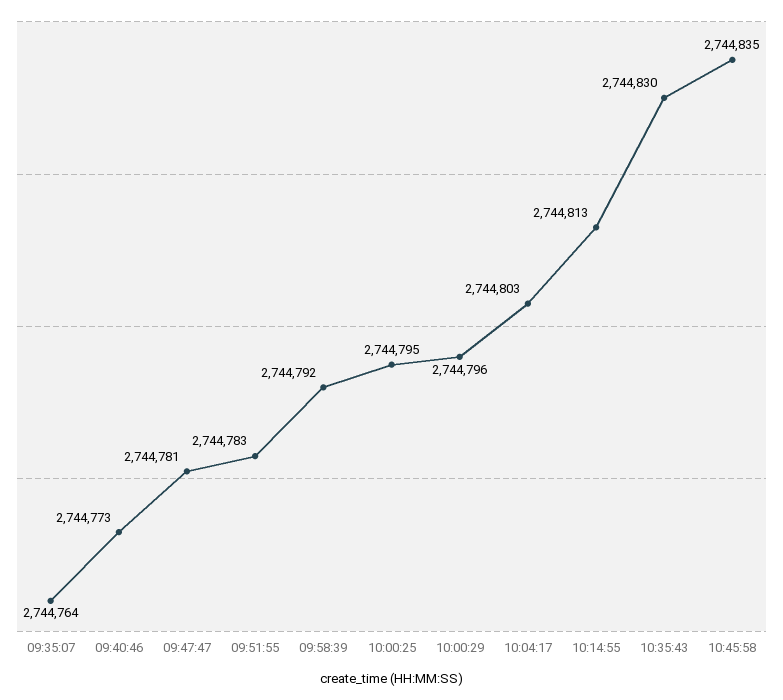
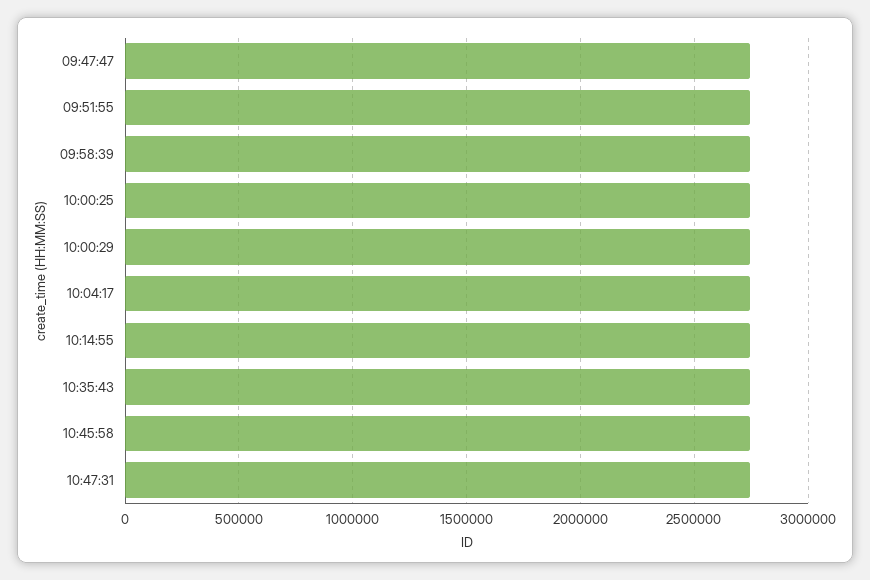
09:35:07: 2744764 -> none
09:40:46: 2744773 -> none
10:47:31: none -> 2750000

